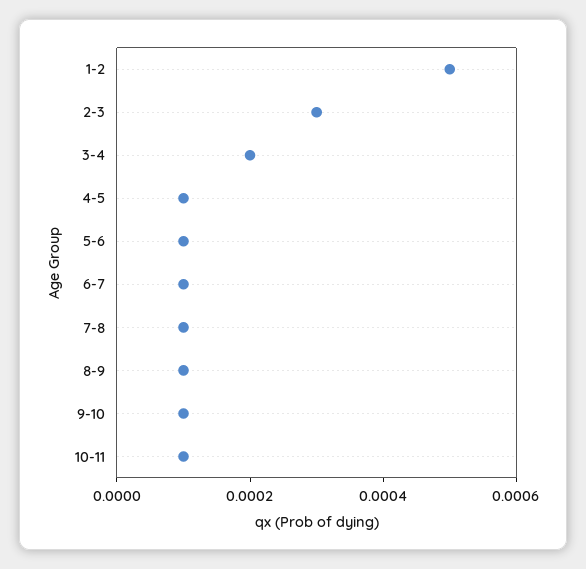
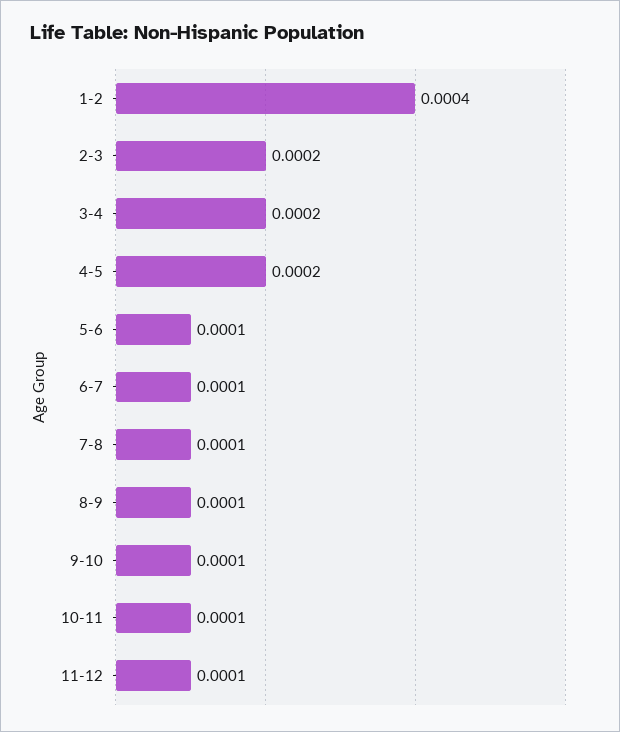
1-2: 0.0005 -> 0.0004
2-3: 0.0003 -> 0.0002
4-5: 0.0001 -> 0.0002
11-12: none -> 0.0001

